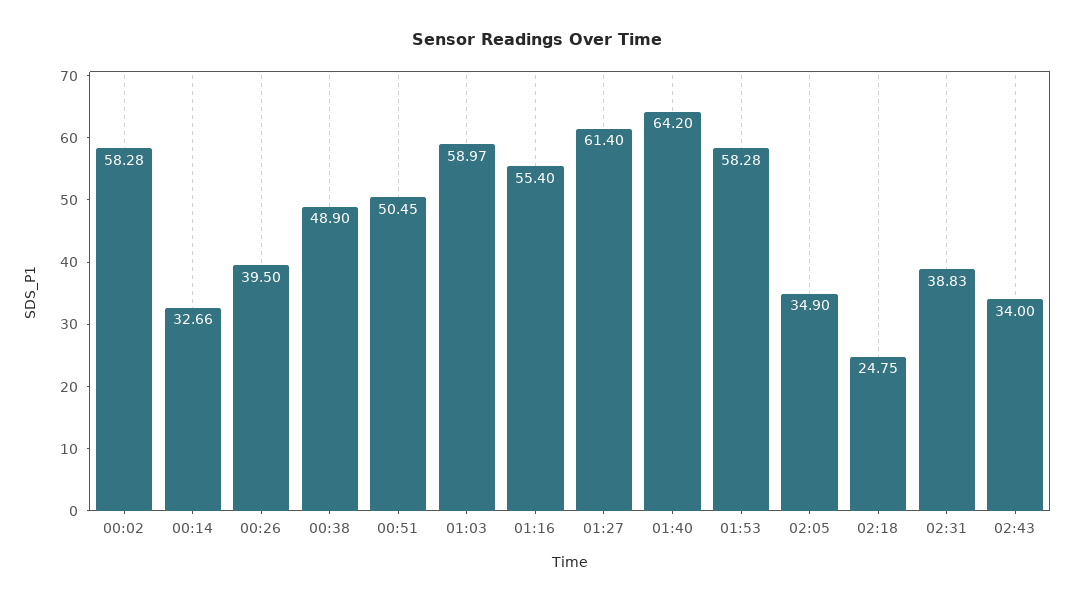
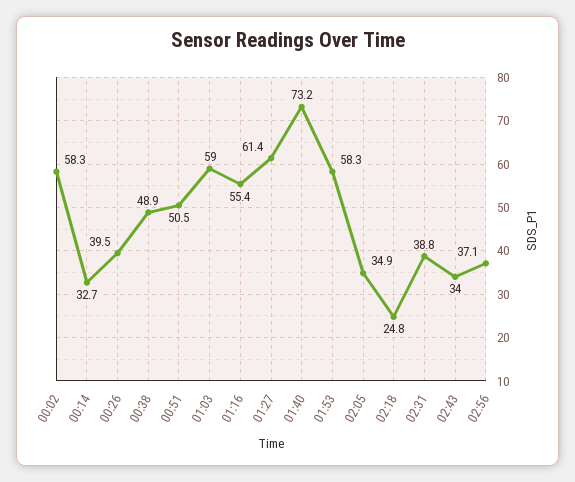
01:40: 64.2 -> 73.2
02:56: none -> 37.1

